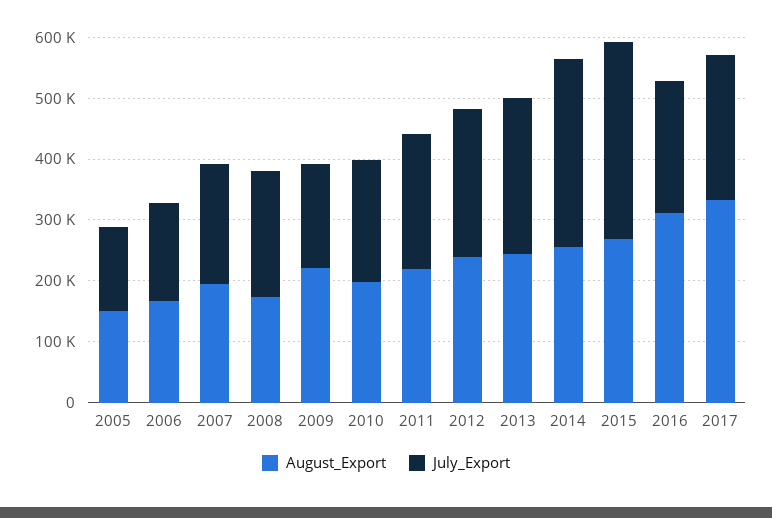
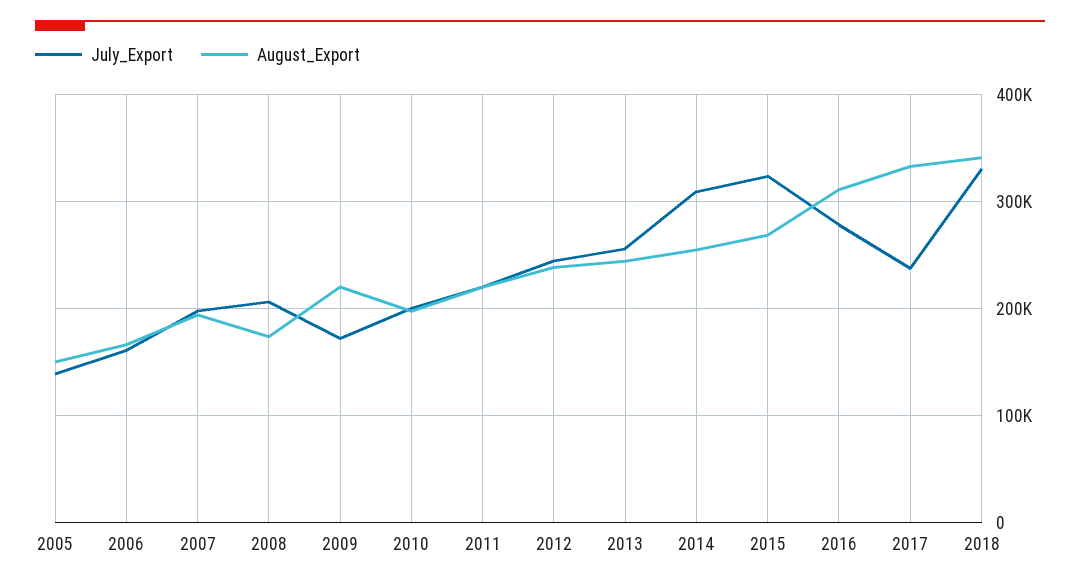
July_Export, 2016: 220000 -> 280000
July_Export, 2018: none -> 330000
August_Export, 2018: none -> 340000

